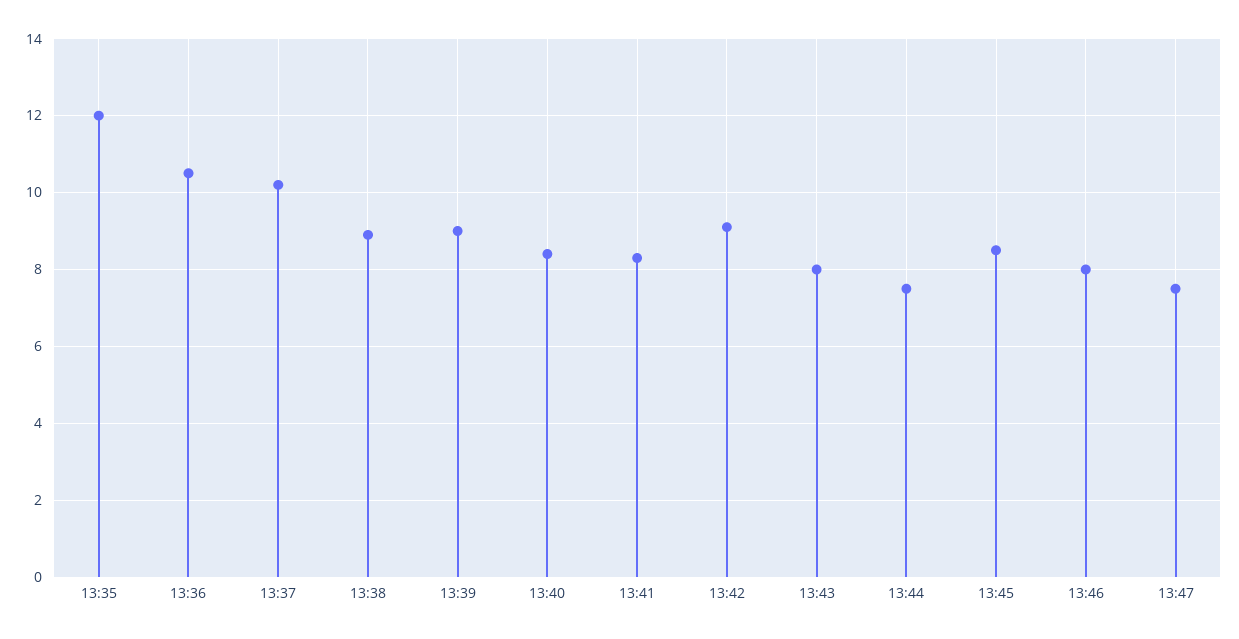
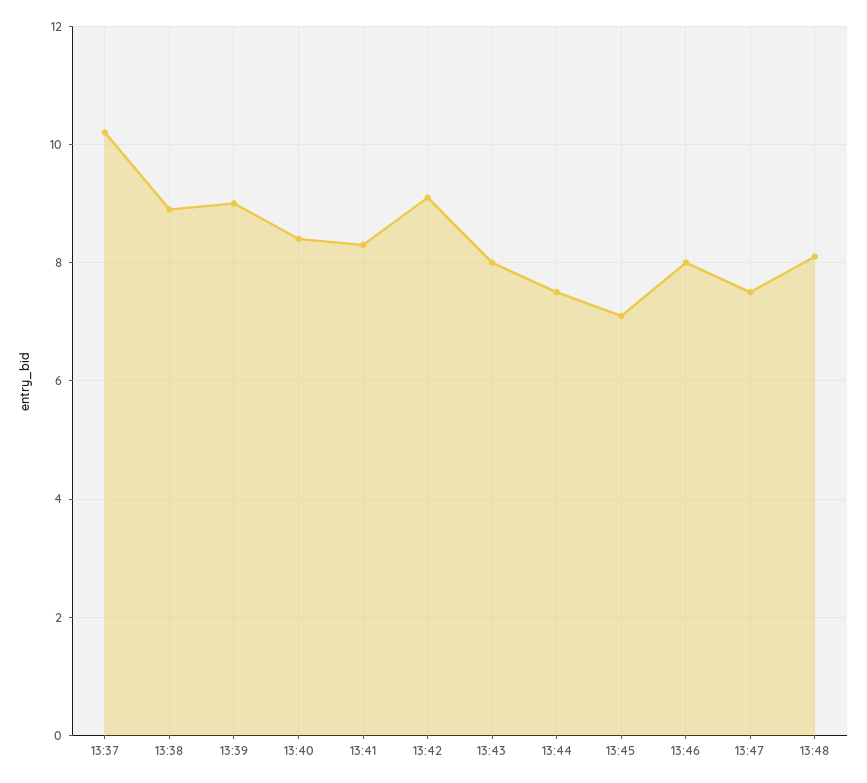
13:35: 12 -> none
13:36: 10.5 -> none
13:45: 8.5 -> 7
13:48: none -> 8

